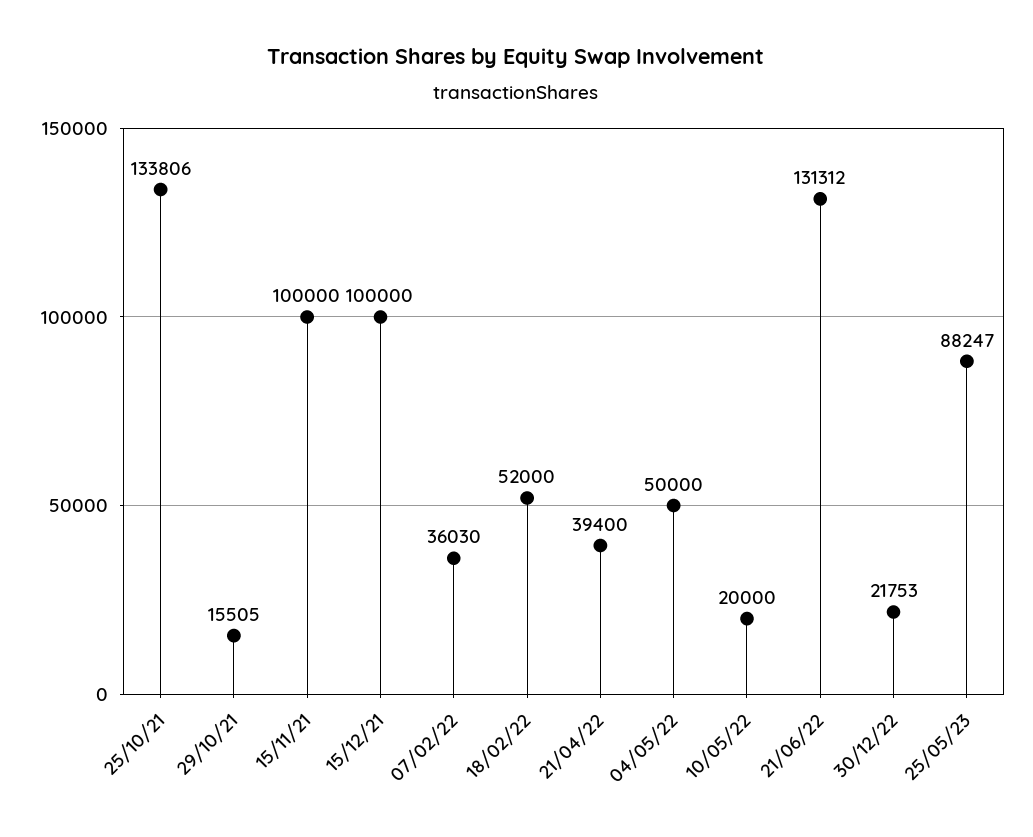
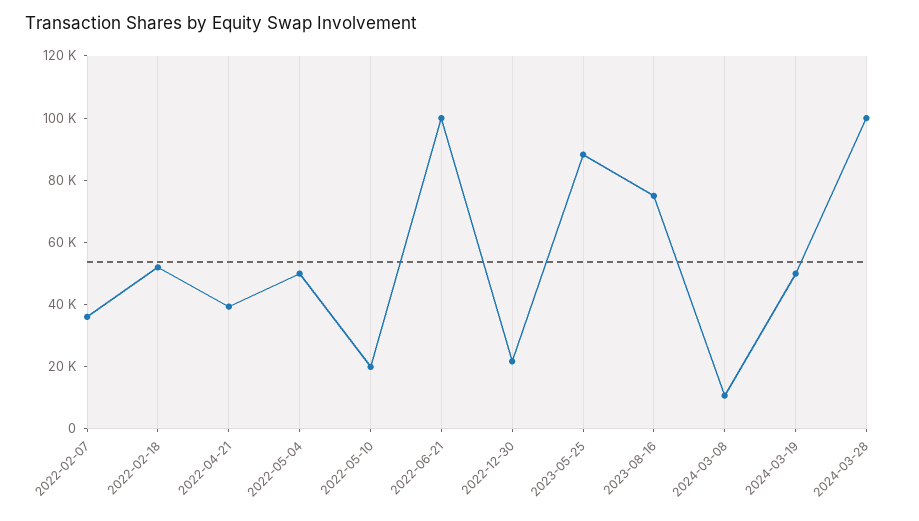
25/10/21: 133806 -> none
29/10/21: 15505 -> none
15/11/21: 100000 -> none
15/12/21: 100000 -> none
21/06/22: 131312 -> 100000
2023-08-16: none -> 75000
2024-03-08: none -> 10000
2024-03-19: none -> 50000
2024-03-28: none -> 100000

